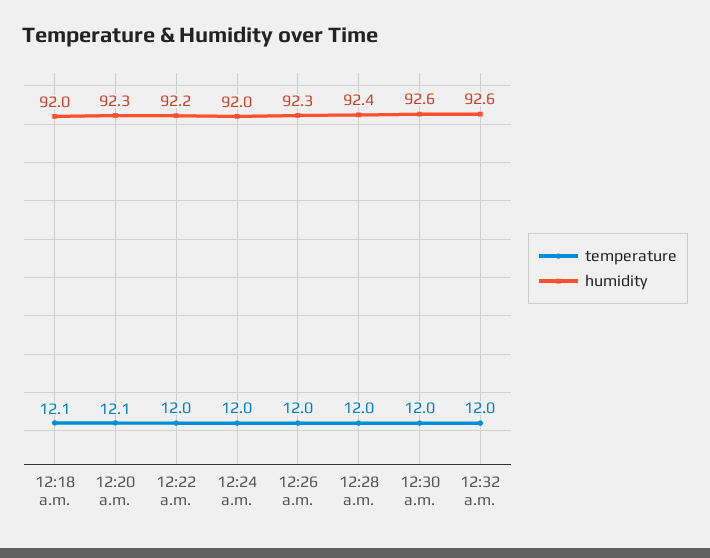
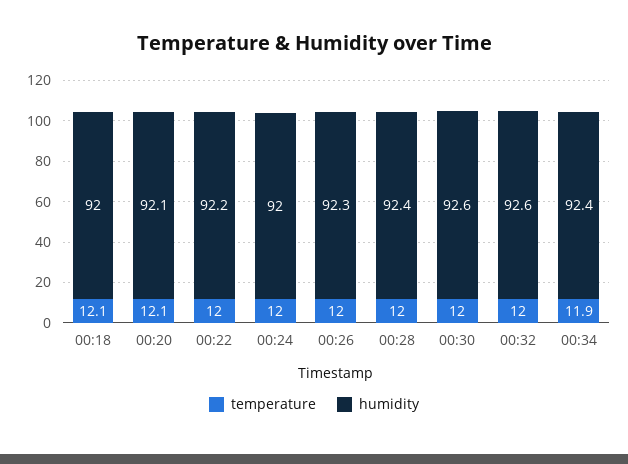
humidity, 12:20 a.m.: 92.3 -> 92.1
temperature, 00:34: none -> 11.9
humidity, 00:34: none -> 92.4

